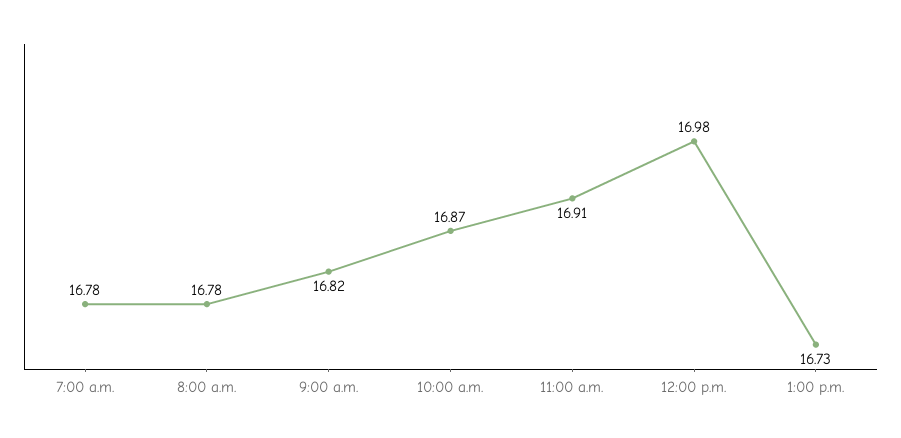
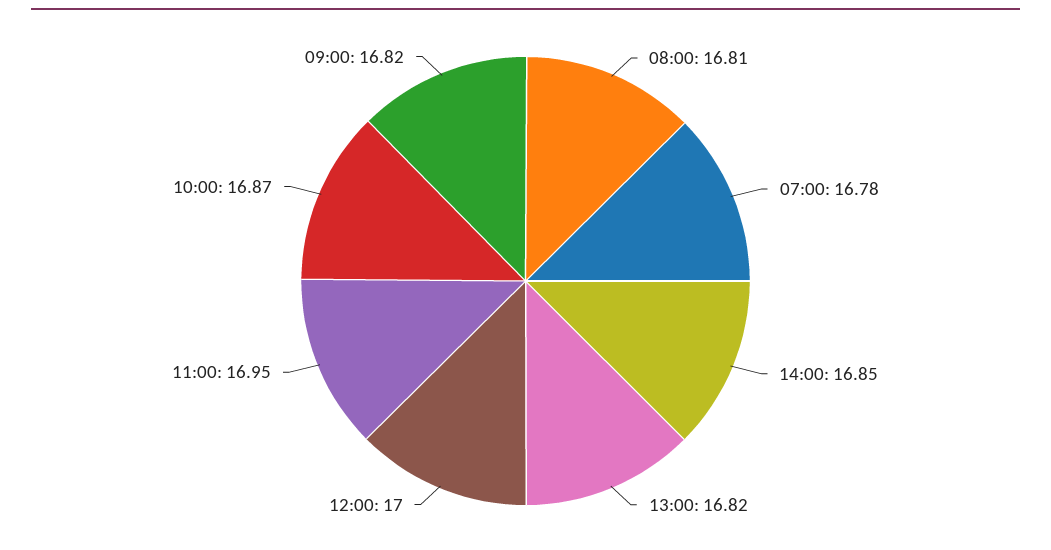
8:00 a.m.: 16.78 -> 16.81
11:00 a.m.: 16.91 -> 16.95
12:00 p.m.: 16.98 -> 17
1:00 p.m.: 16.73 -> 16.82
14:00: none -> 16.85

